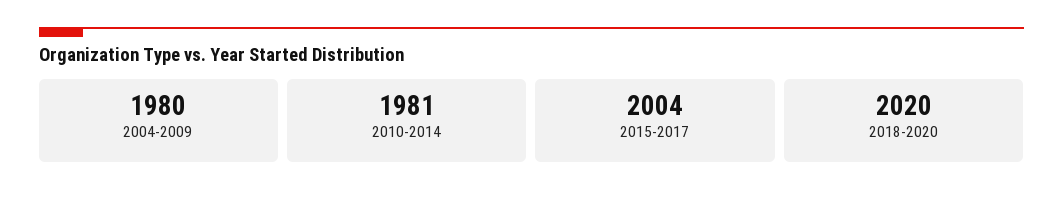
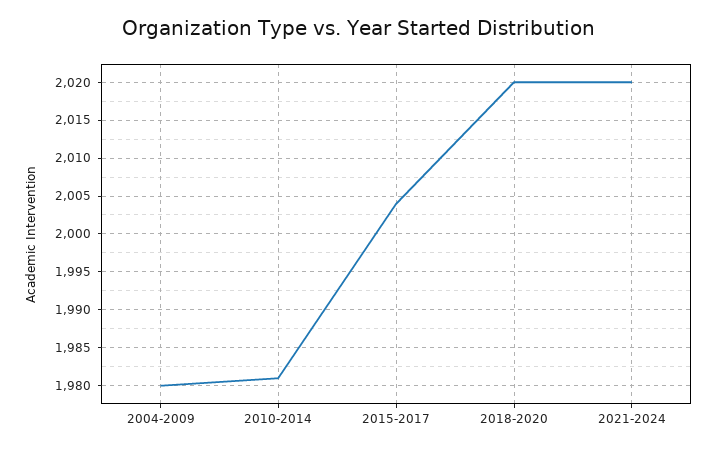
2021-2024: none -> 2020

